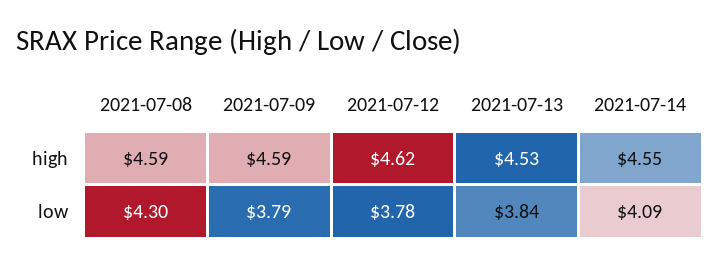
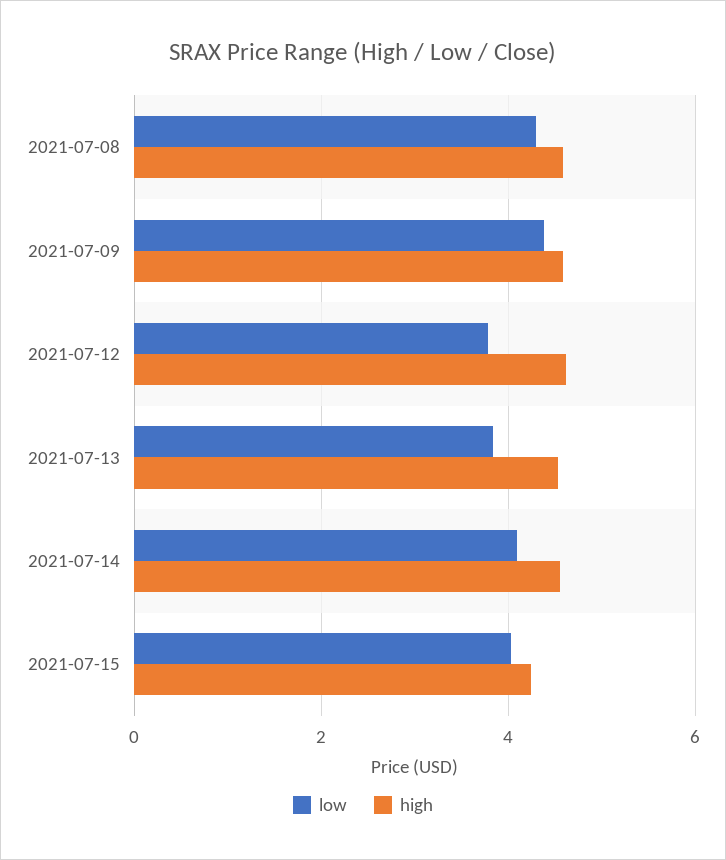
low, 2021-07-09: 3.79 -> 4.4
low, 2021-07-15: none -> 4
high, 2021-07-15: none -> 4.2

